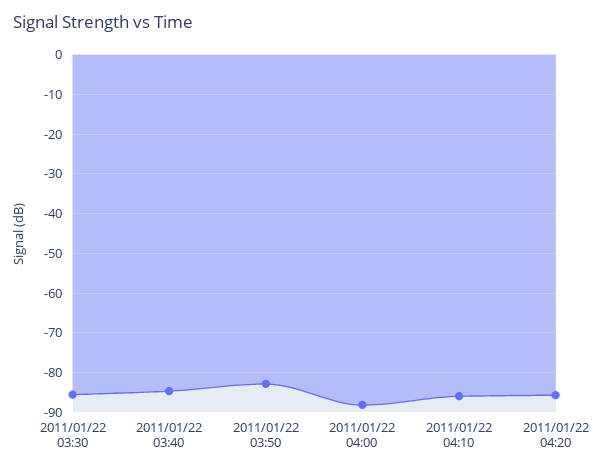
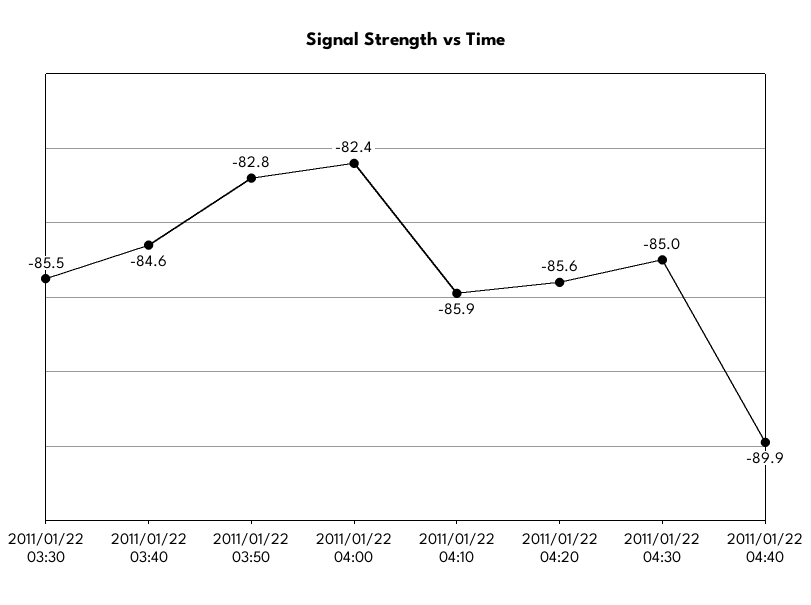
2011/01/22 04:00: -88 -> -82.4
2011/01/22 04:30: none -> -85
2011/01/22 04:40: none -> -89.9

